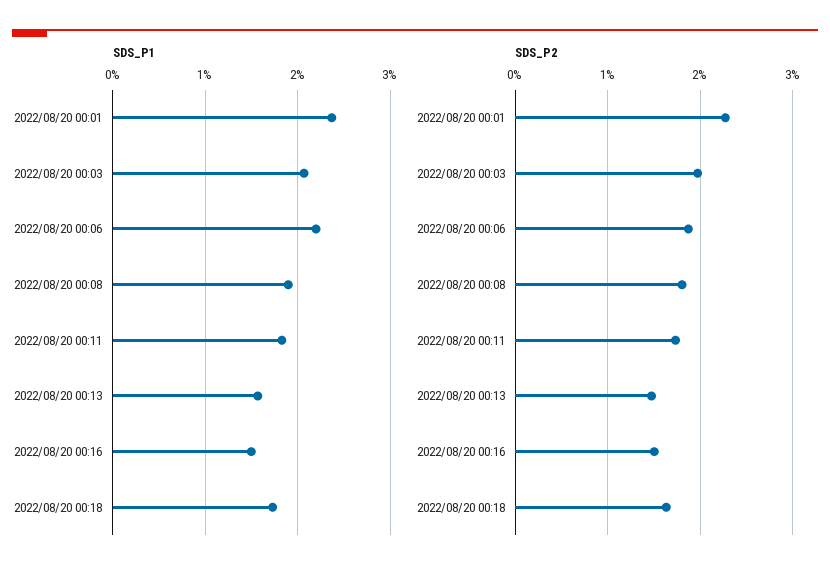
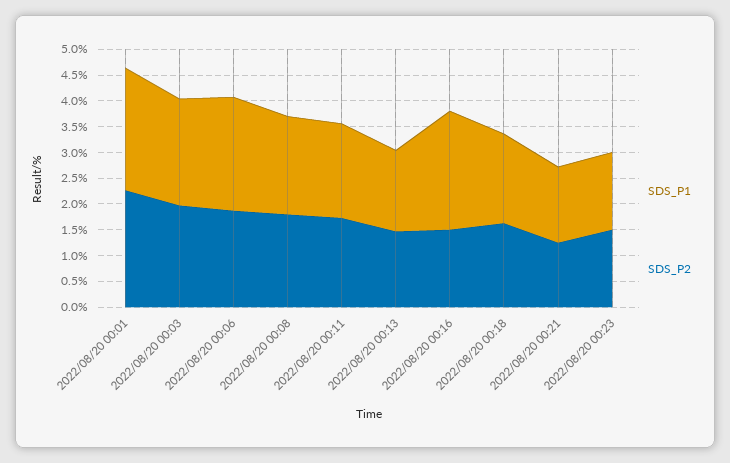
SDS_P1, 2022/08/20 00:16: 1.5 -> 2.25
SDS_P1, 2022/08/20 00:21: none -> 1.5
SDS_P2, 2022/08/20 00:21: none -> 1.25
SDS_P1, 2022/08/20 00:23: none -> 1.5
SDS_P2, 2022/08/20 00:23: none -> 1.5

